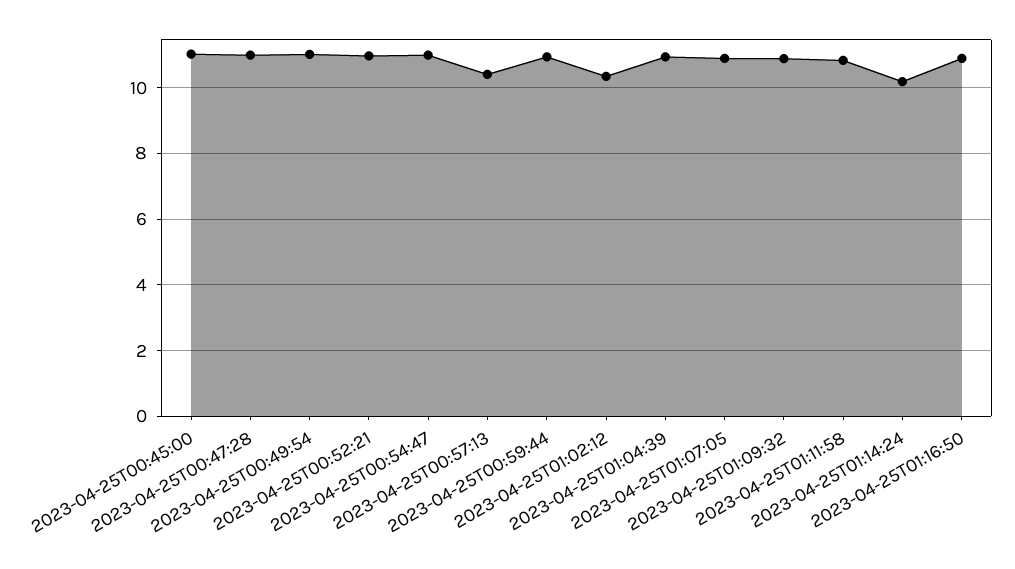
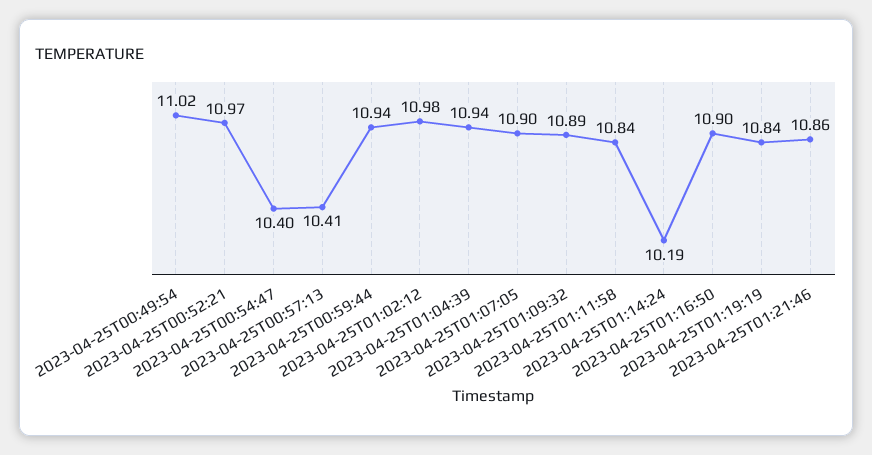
2023-04-25T00:45:00: 11 -> none
2023-04-25T00:47:28: 11 -> none
2023-04-25T00:54:47: 11 -> 10.4
2023-04-25T01:02:12: 10.4 -> 10.98
2023-04-25T01:19:19: none -> 10.84
2023-04-25T01:21:46: none -> 10.86

